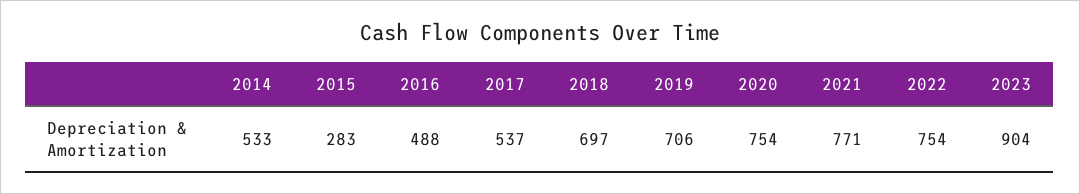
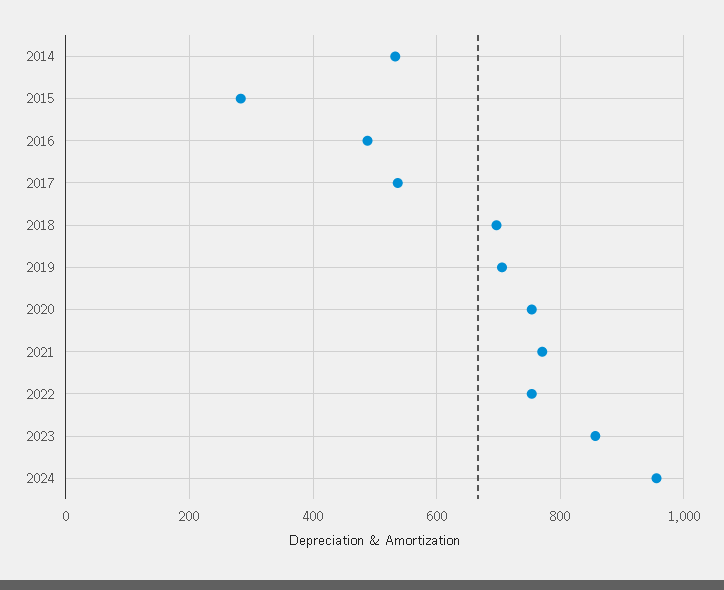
2023: 904 -> 860
2024: none -> 960

